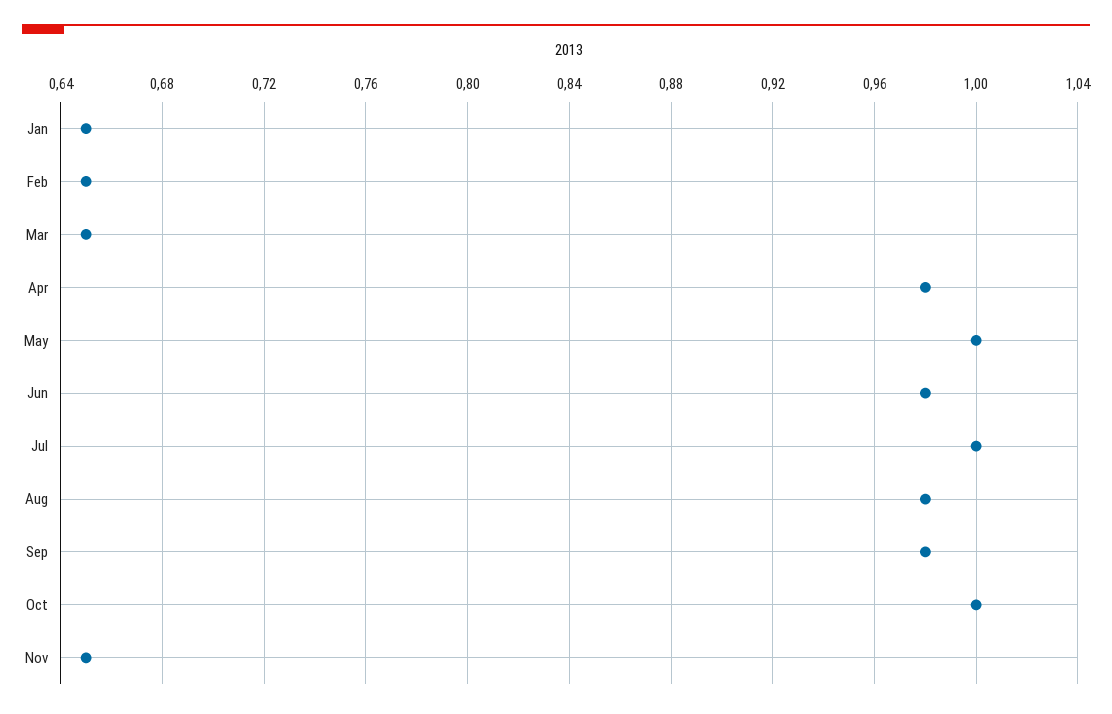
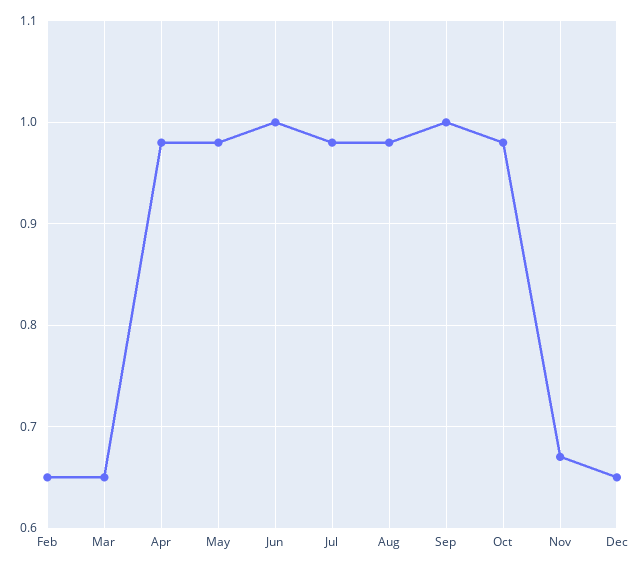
Jan: 0.65 -> none
May: 1 -> 0.98
Jun: 0.98 -> 1
Jul: 1 -> 0.98
Sep: 0.98 -> 1
Oct: 1 -> 0.98
Nov: 0.65 -> 0.67
Dec: none -> 0.65

